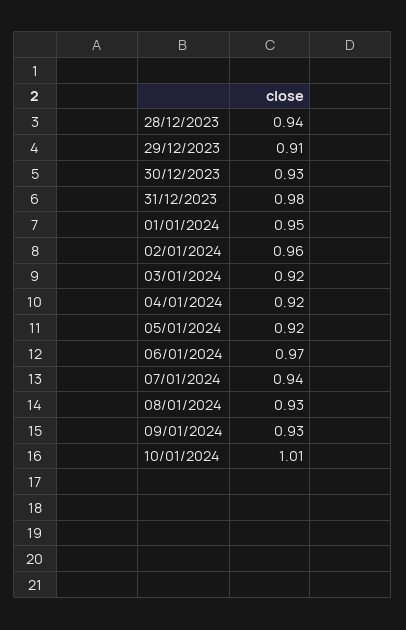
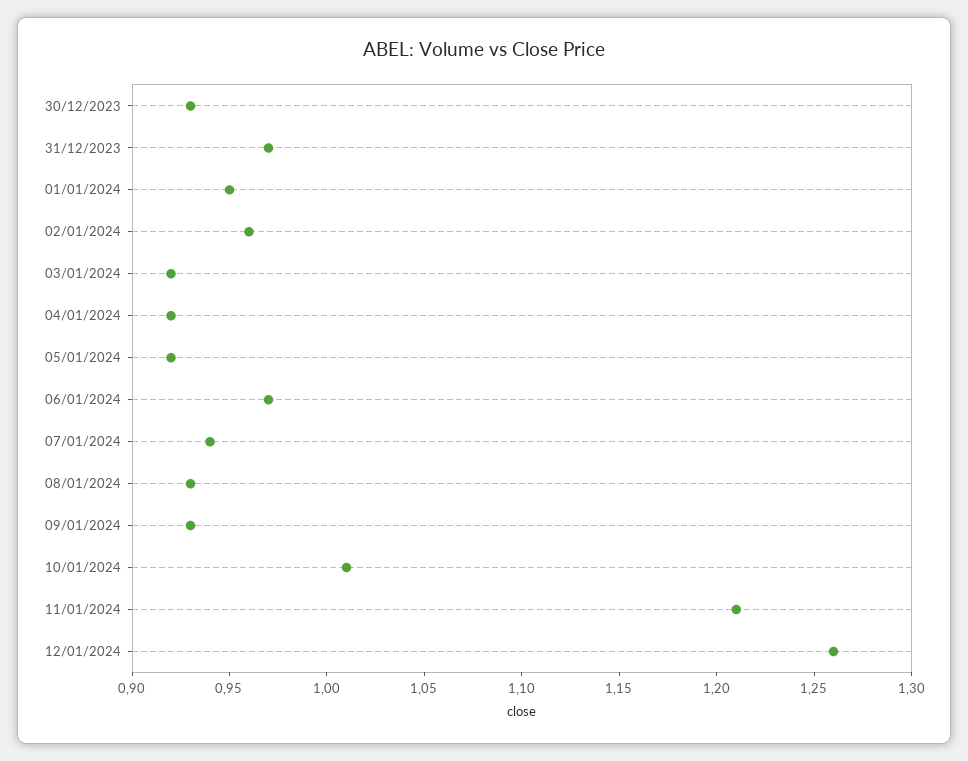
28/12/2023: 0.94 -> none
29/12/2023: 0.91 -> none
31/12/2023: 0.98 -> 0.97
11/01/2024: none -> 1.21
12/01/2024: none -> 1.26

